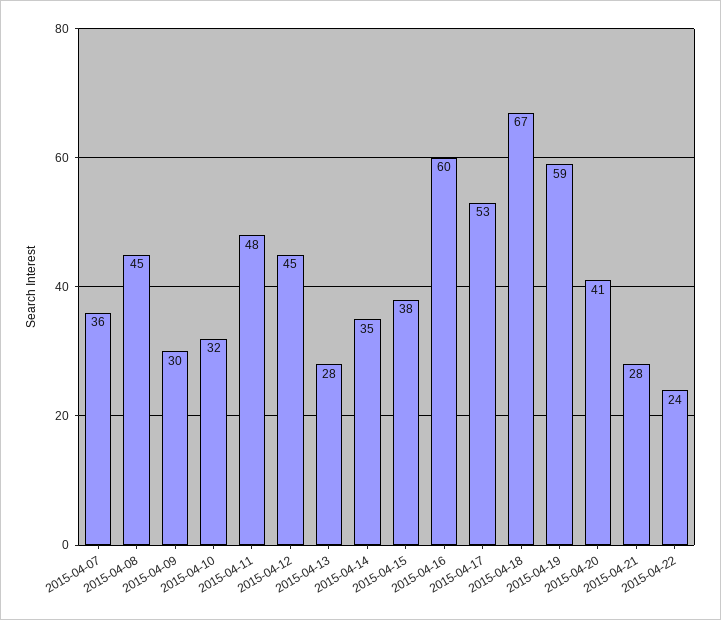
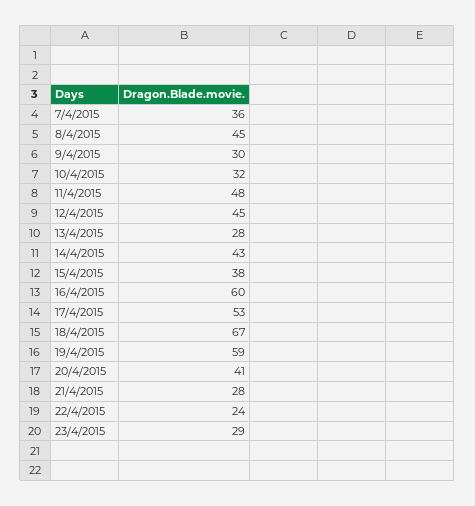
2015-04-14: 35 -> 43
23/4/2015: none -> 29

